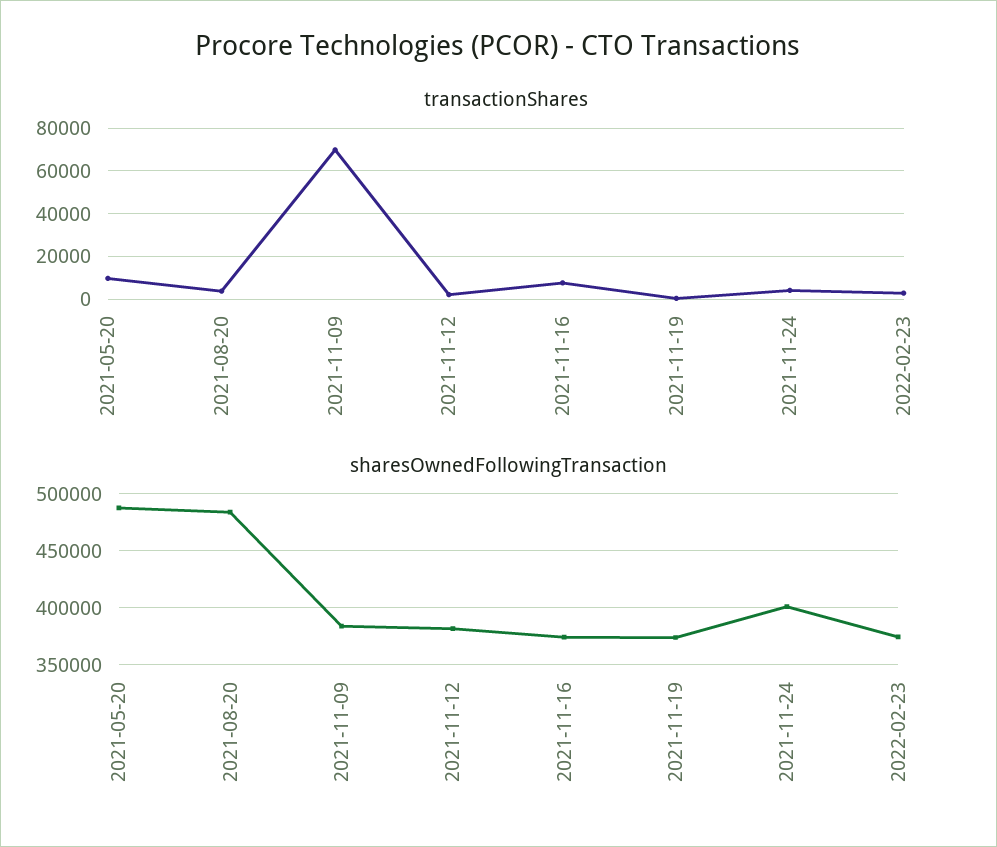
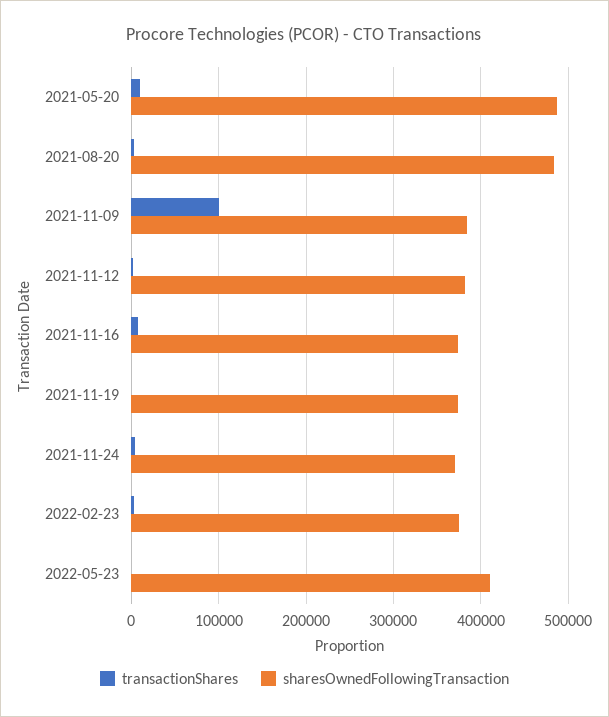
transactionShares, 2021-11-09: 70000 -> 100000
sharesOwnedFollowingTransaction, 2021-11-24: 400000 -> 370000
transactionShares, 2022-05-23: none -> 0
sharesOwnedFollowingTransaction, 2022-05-23: none -> 410000

